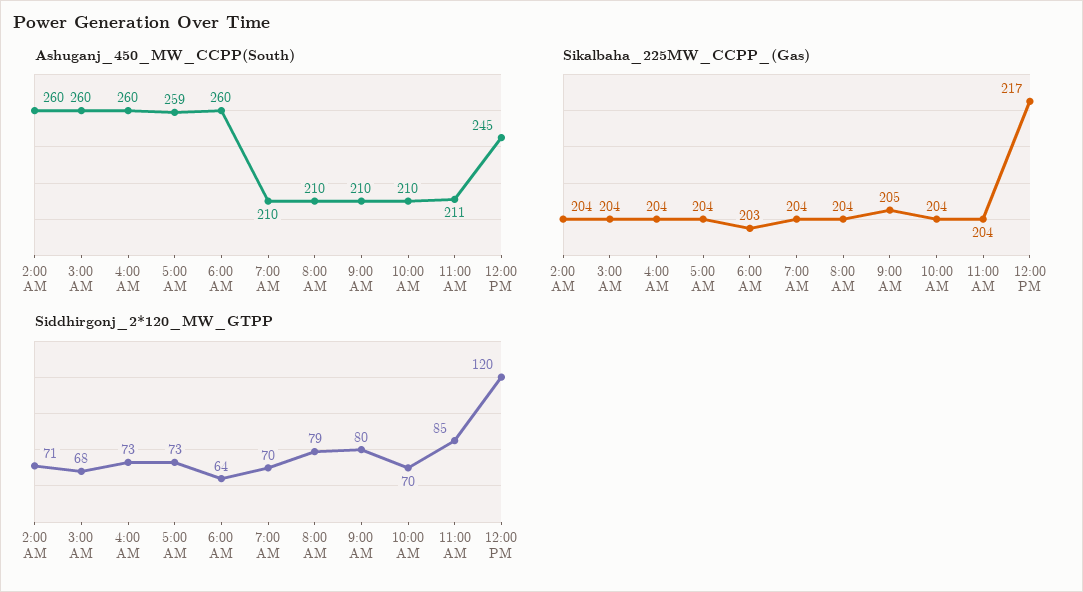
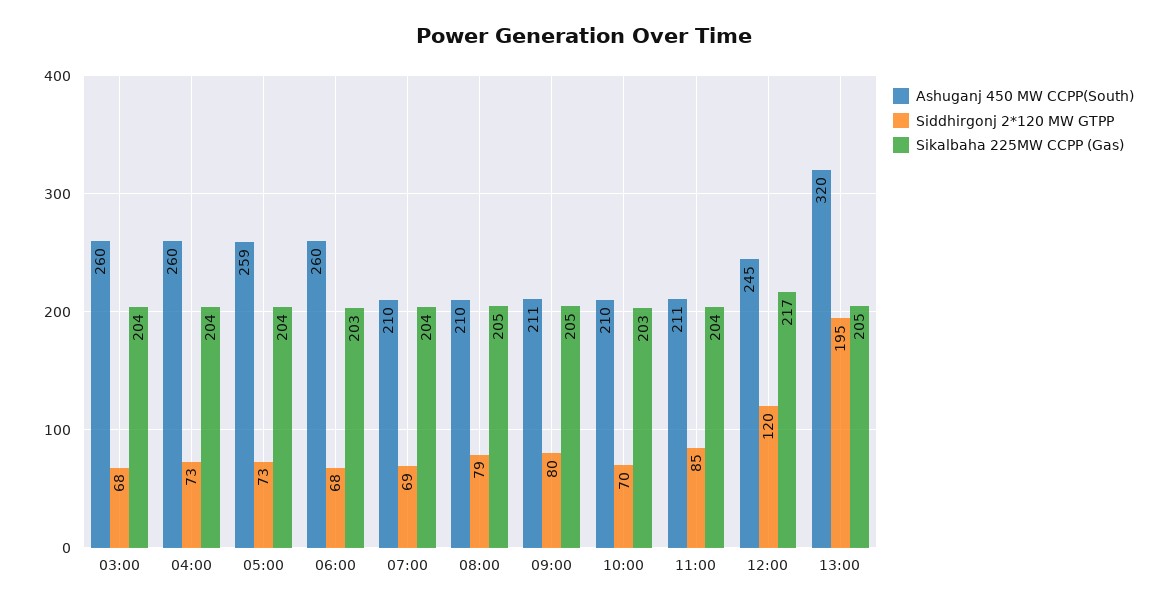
Ashuganj_450_MW_CCPP(South), 2:00 AM: 260 -> none
Ashuganj_450_MW_CCPP(South), 9:00 AM: 210 -> 211
Sikalbaha_225MW_CCPP_(Gas), 2:00 AM: 204 -> none
Sikalbaha_225MW_CCPP_(Gas), 8:00 AM: 204 -> 205
Sikalbaha_225MW_CCPP_(Gas), 10:00 AM: 204 -> 203
Siddhirgonj_2*120_MW_GTPP, 2:00 AM: 71 -> none
Siddhirgonj_2*120_MW_GTPP, 6:00 AM: 64 -> 68
Siddhirgonj_2*120_MW_GTPP, 7:00 AM: 70 -> 69
Ashuganj_450_MW_CCPP(South), 13:00: none -> 320
Siddhirgonj_2*120_MW_GTPP, 13:00: none -> 195
Sikalbaha_225MW_CCPP_(Gas), 13:00: none -> 205

